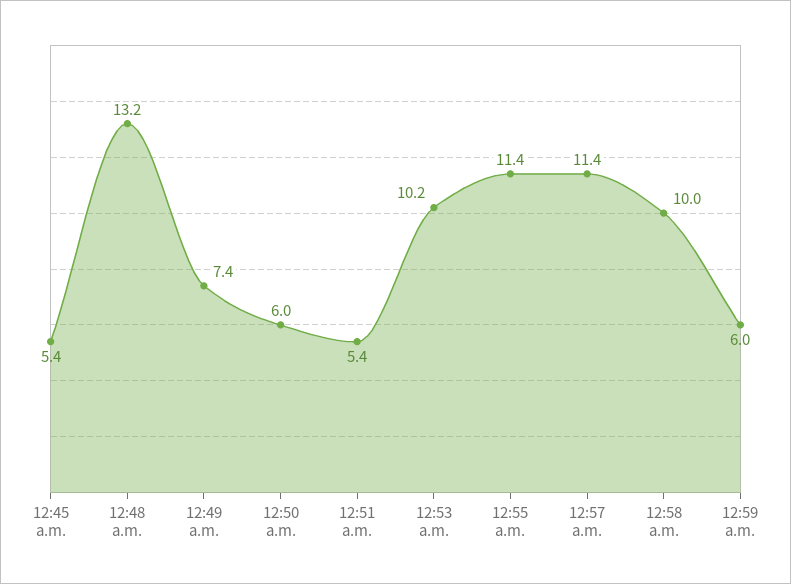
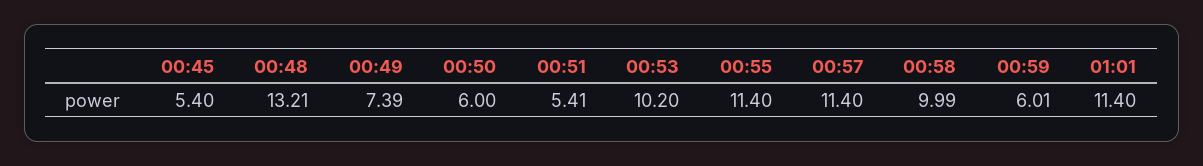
01:01: none -> 11.4

